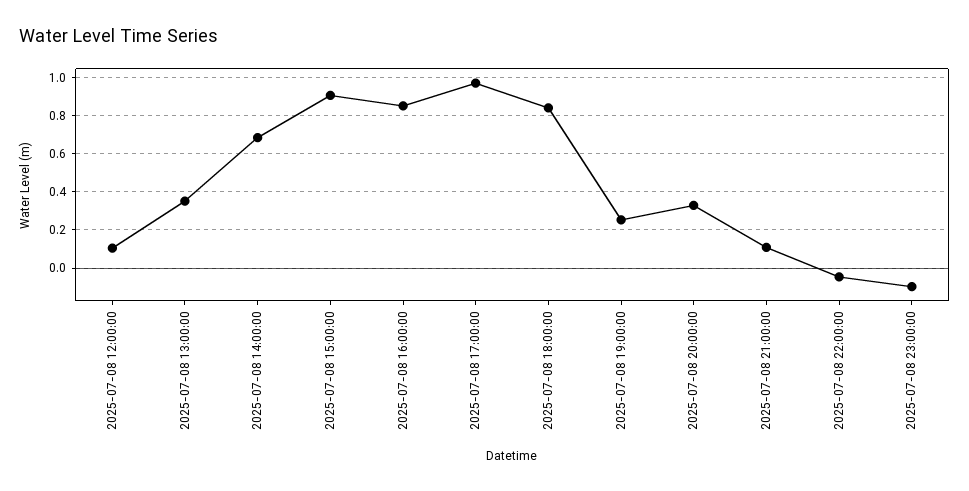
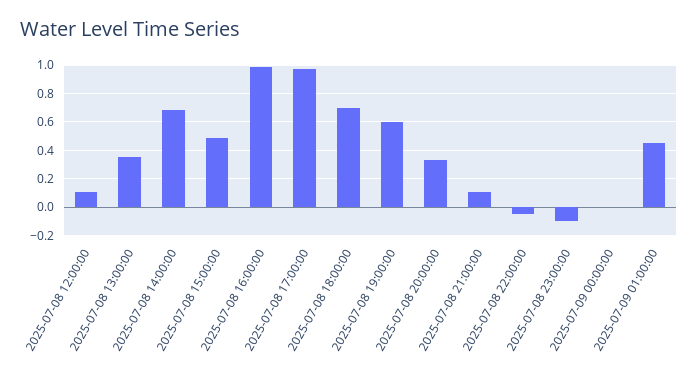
2025-07-08 15:00:00: 0.9 -> 0.5
2025-07-08 16:00:00: 0.85 -> 1
2025-07-08 18:00:00: 0.85 -> 0.7
2025-07-08 19:00:00: 0.25 -> 0.6
2025-07-09 00:00:00: none -> 0
2025-07-09 01:00:00: none -> 0.45

